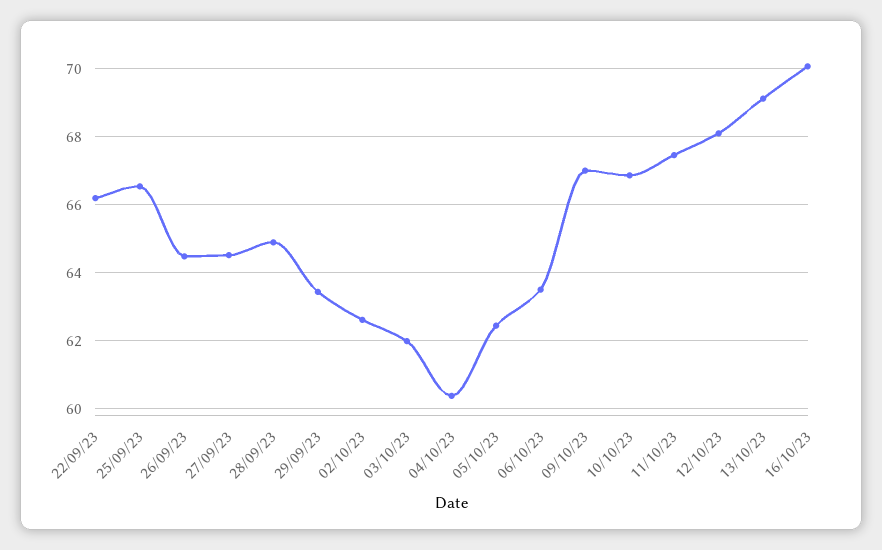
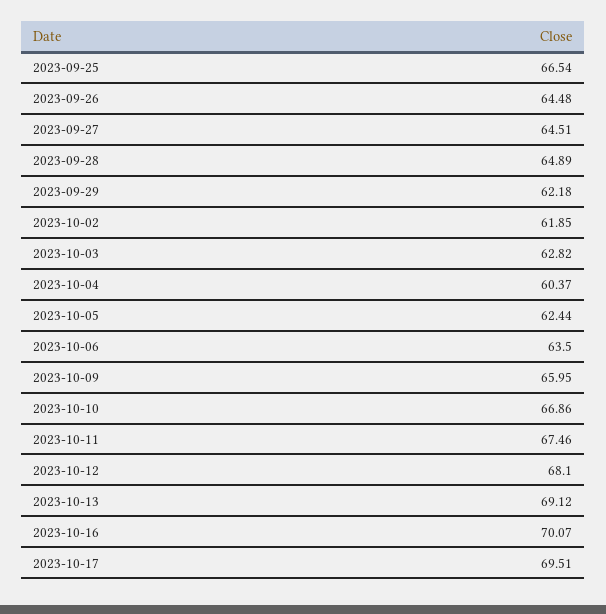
22/09/23: 66.2 -> none
29/09/23: 63.4 -> 62.18
02/10/23: 62.6 -> 61.85
03/10/23: 62 -> 62.82
09/10/23: 67 -> 65.95
2023-10-17: none -> 69.51

